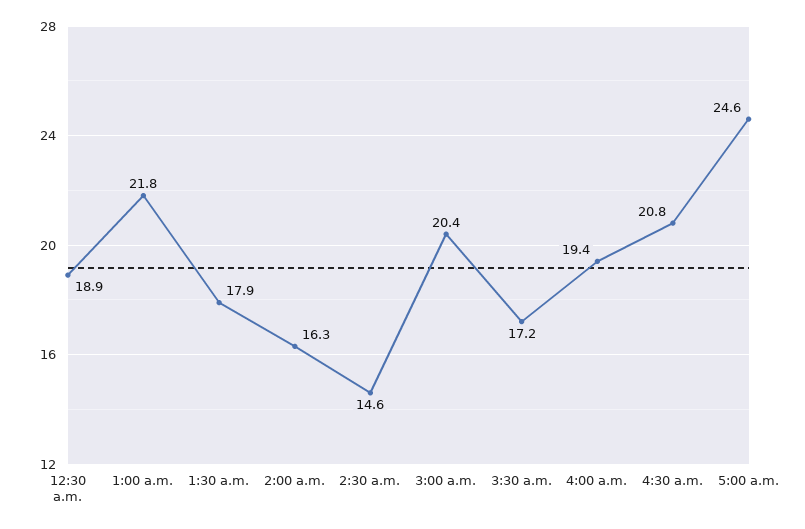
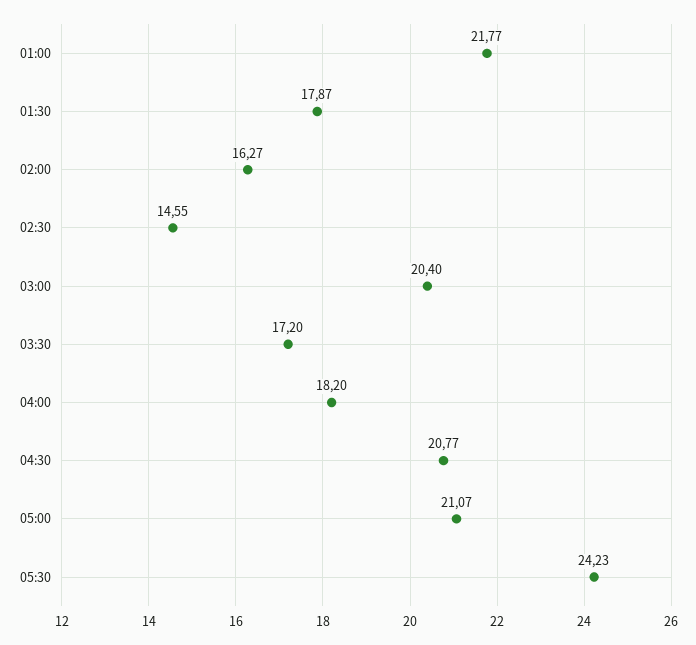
12:30 a.m.: 18.9 -> none
4:00 a.m.: 19.4 -> 18.2
5:00 a.m.: 24.6 -> 21.07
05:30: none -> 24.23

